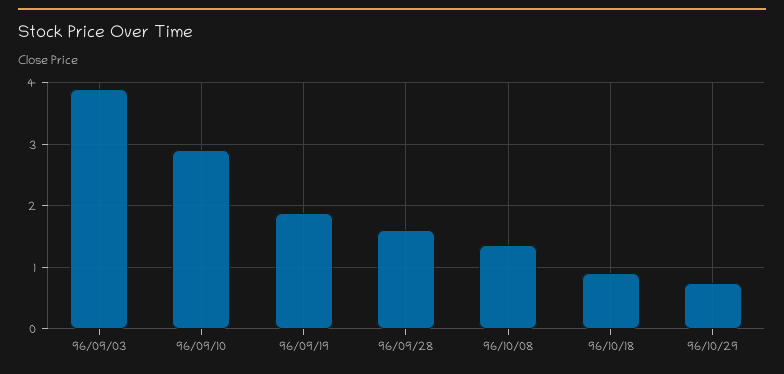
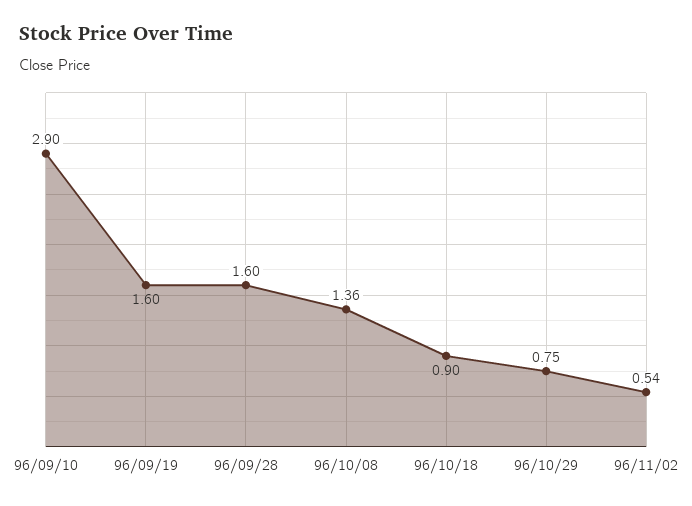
96/09/03: 3.9 -> none
96/09/19: 1.9 -> 1.6
96/11/02: none -> 0.54

